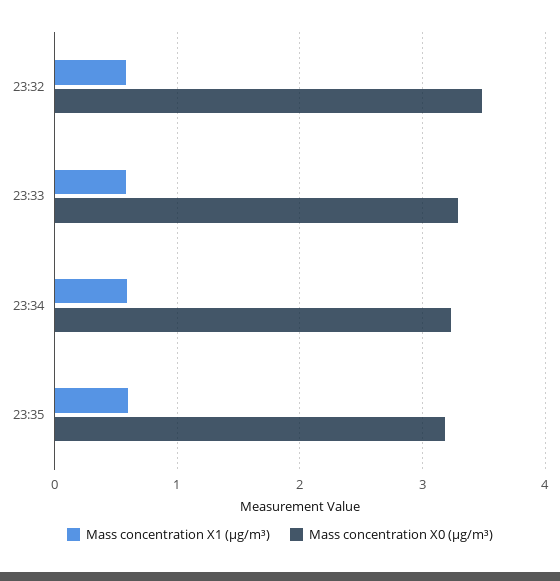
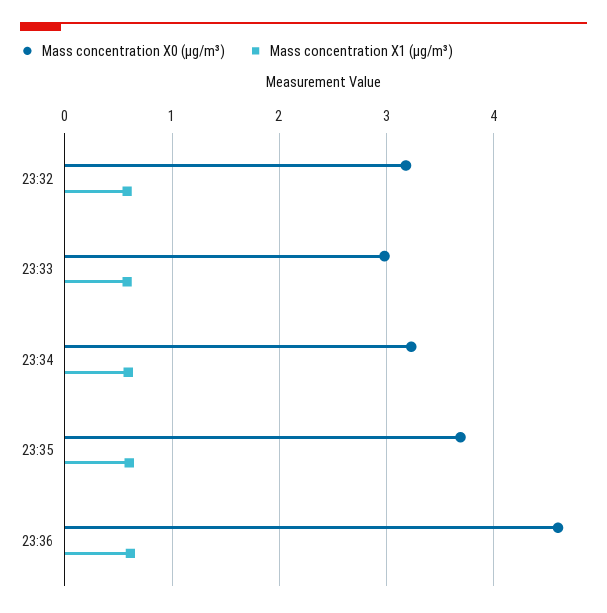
Mass concentration X0 (μg/m³), 23:32: 3.5 -> 3.2
Mass concentration X0 (μg/m³), 23:33: 3.3 -> 3
Mass concentration X0 (μg/m³), 23:35: 3.2 -> 3.7
Mass concentration X0 (μg/m³), 23:36: none -> 4.6
Mass concentration X1 (μg/m³), 23:36: none -> 0.6

